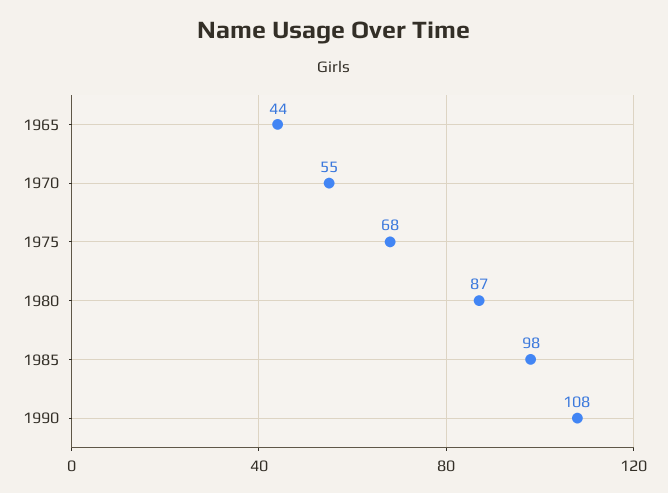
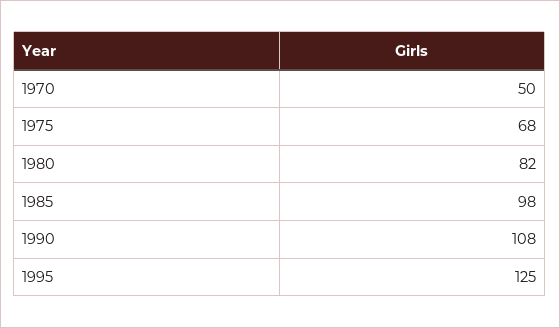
1965: 44 -> none
1970: 55 -> 50
1980: 87 -> 82
1995: none -> 125

